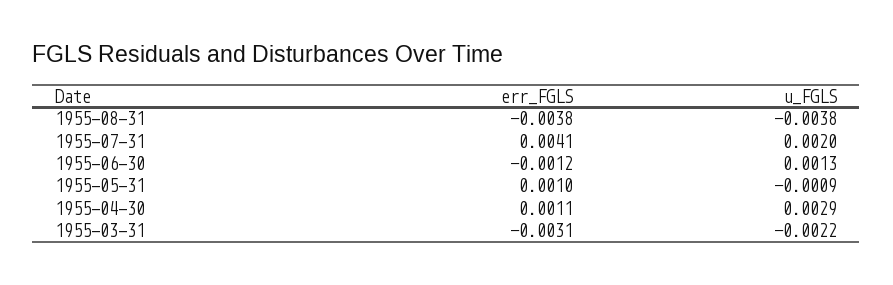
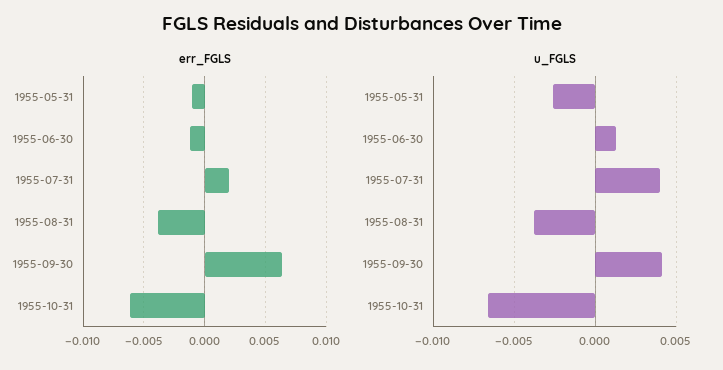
err_FGLS, 1955-07-31: 0.0041 -> 0.002
u_FGLS, 1955-07-31: 0.002 -> 0.004
err_FGLS, 1955-05-31: 0.001 -> -0.001
u_FGLS, 1955-05-31: -0.0009 -> -0.0025
err_FGLS, 1955-04-30: 0.0011 -> none
u_FGLS, 1955-04-30: 0.0029 -> none
err_FGLS, 1955-03-31: -0.0031 -> none
u_FGLS, 1955-03-31: -0.0022 -> none
err_FGLS, 1955-09-30: none -> 0.0065
err_FGLS, 1955-10-31: none -> -0.006
u_FGLS, 1955-09-30: none -> 0.004
u_FGLS, 1955-10-31: none -> -0.0065

